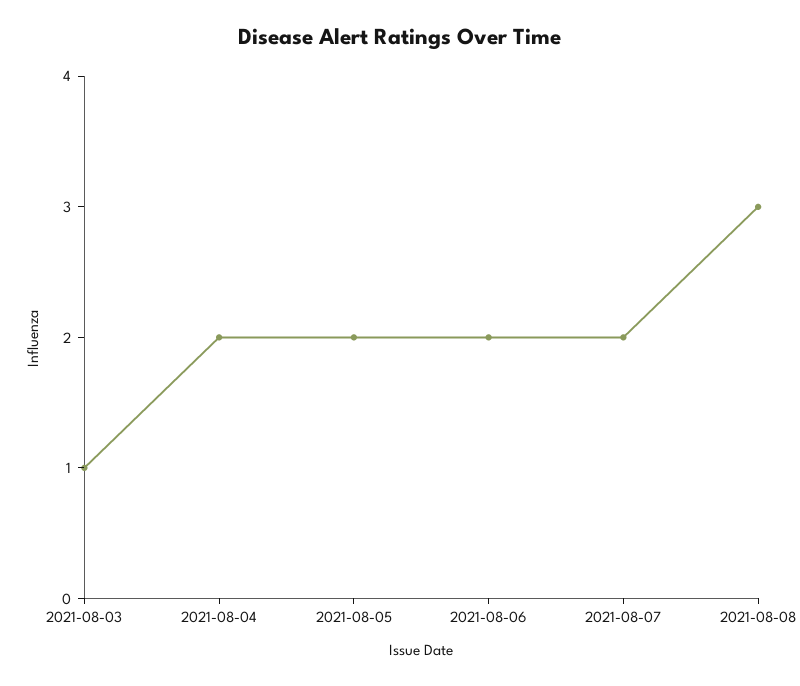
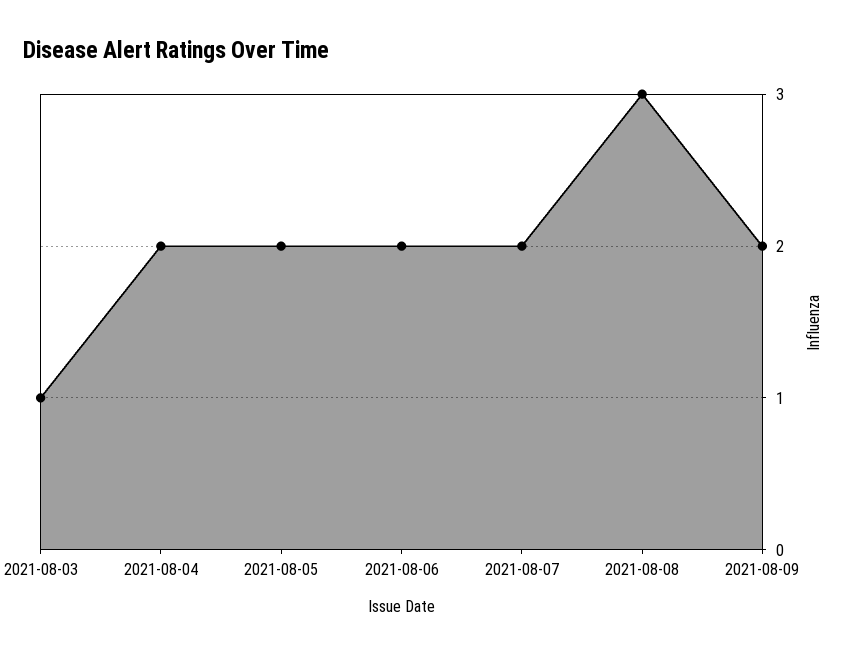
2021-08-09: none -> 2

